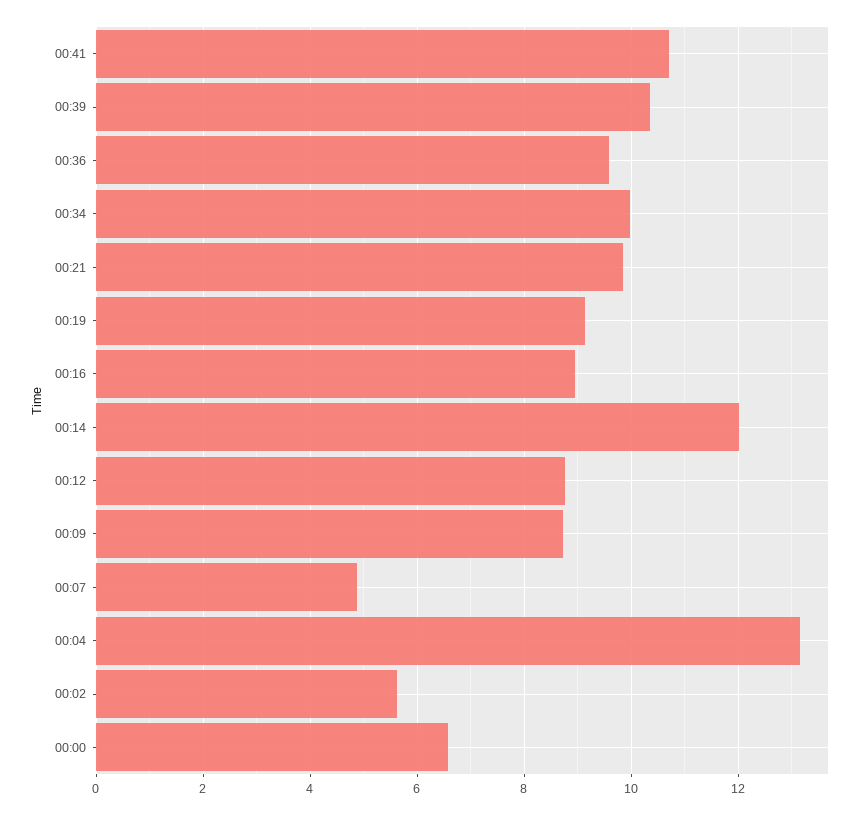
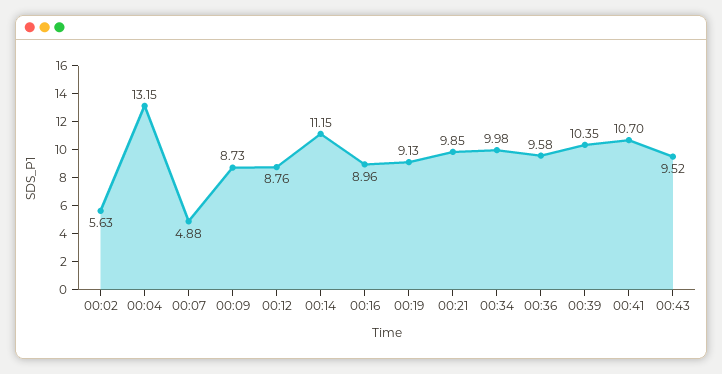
00:14: 12 -> 11.15
00:00: 6.6 -> none
00:43: none -> 9.52

